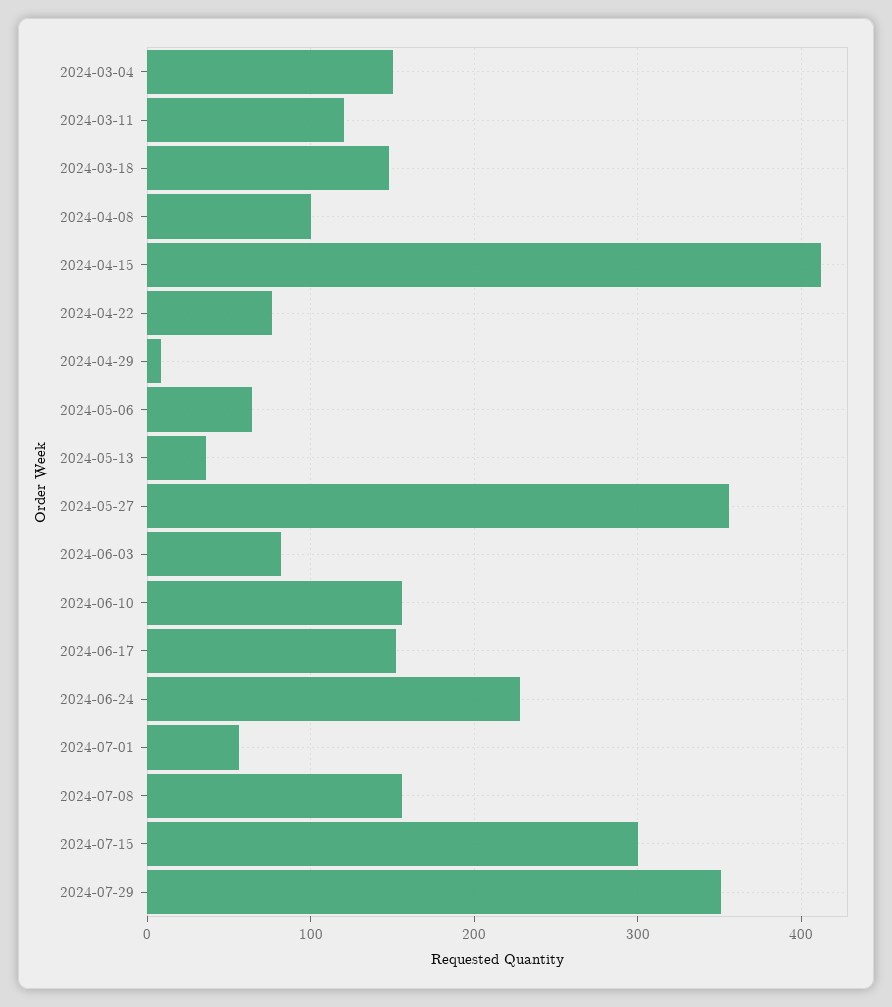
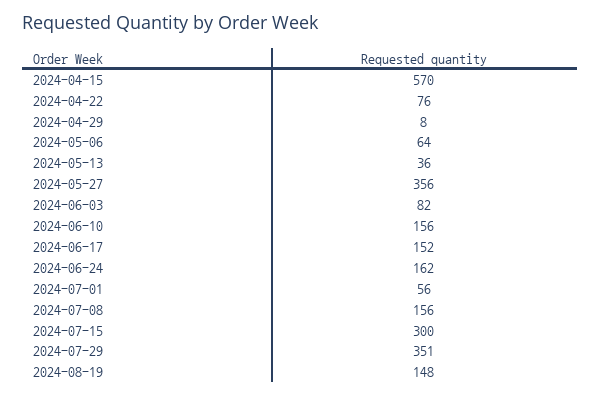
2024-03-04: 150 -> none
2024-03-11: 120 -> none
2024-03-18: 150 -> none
2024-04-08: 100 -> none
2024-04-15: 410 -> 570
2024-06-24: 230 -> 162
2024-08-19: none -> 148

